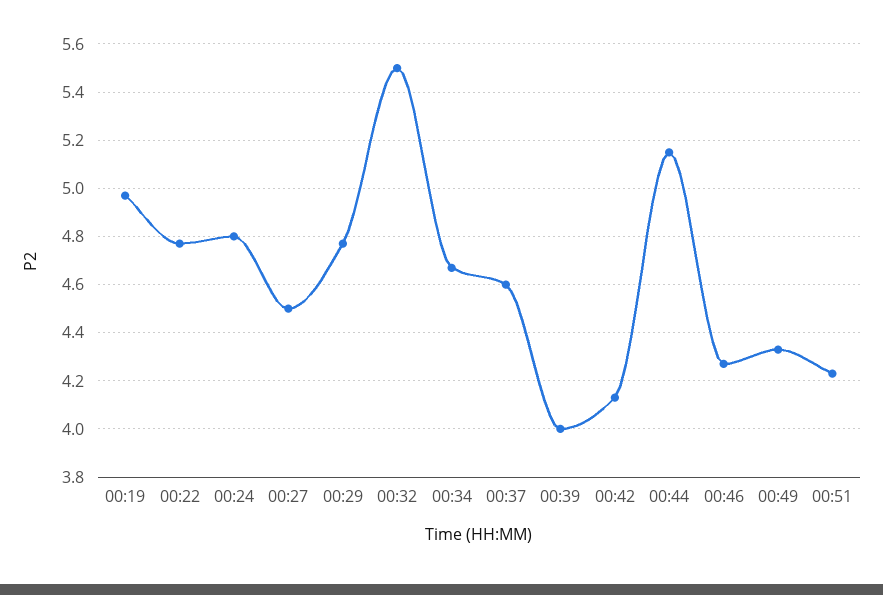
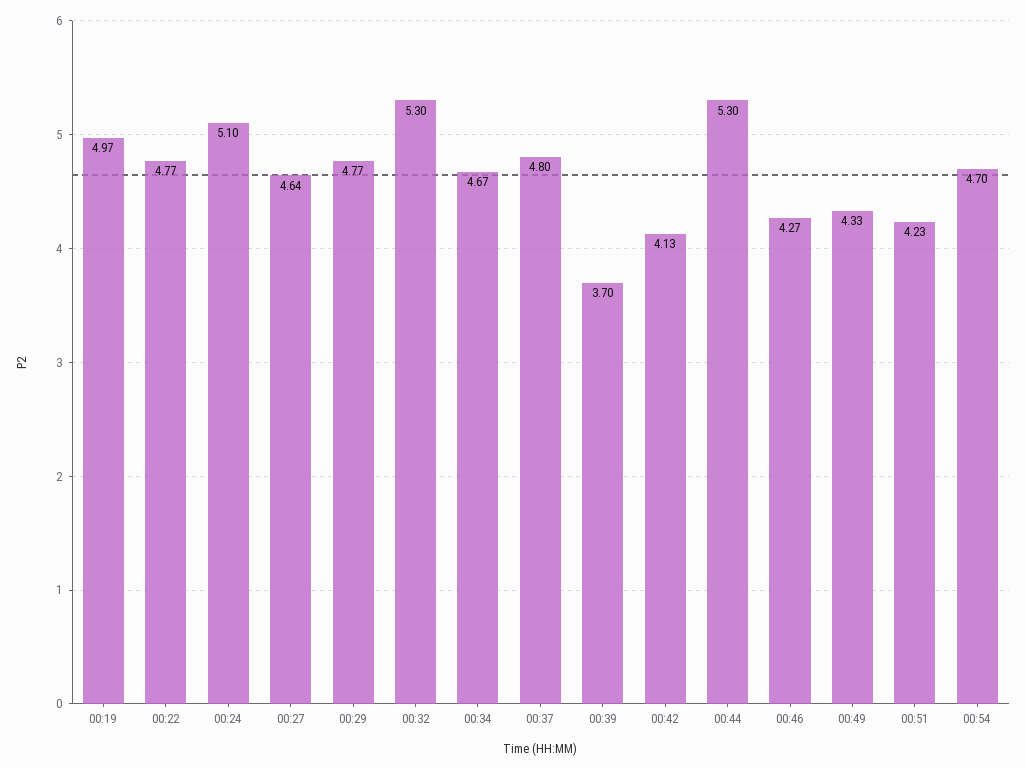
00:24: 4.8 -> 5.1
00:27: 4.5 -> 4.64
00:32: 5.5 -> 5.3
00:37: 4.6 -> 4.8
00:39: 4 -> 3.7
00:44: 5.15 -> 5.3
00:54: none -> 4.7

